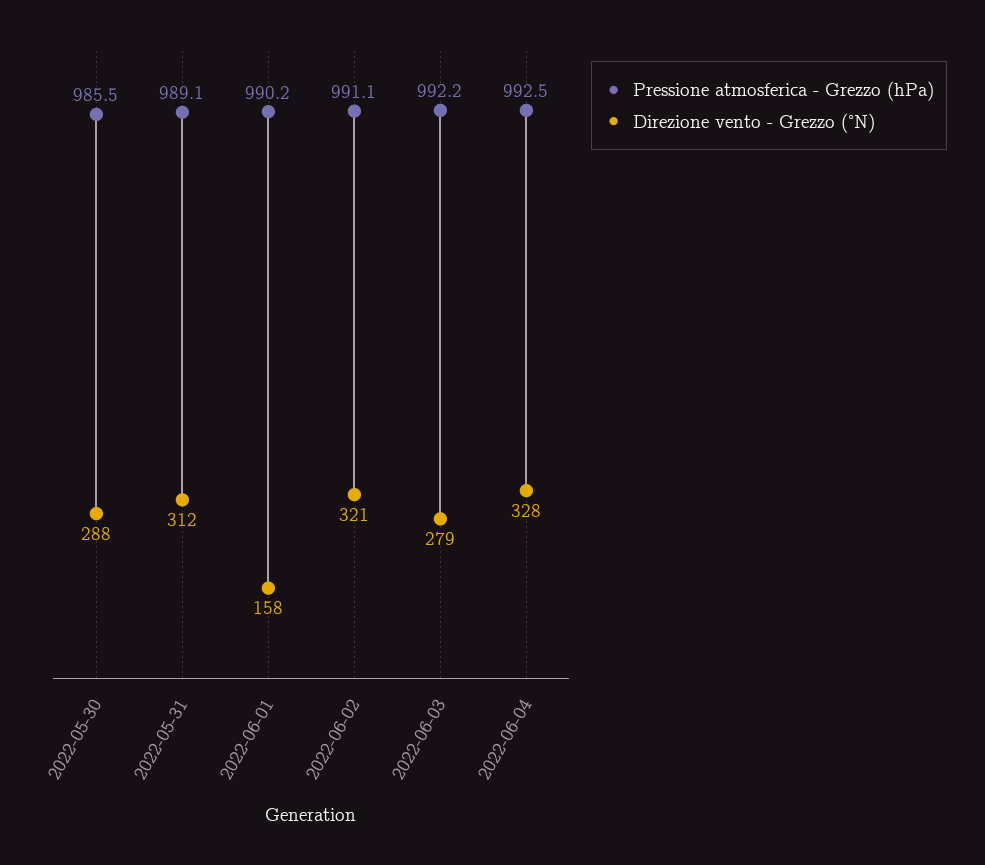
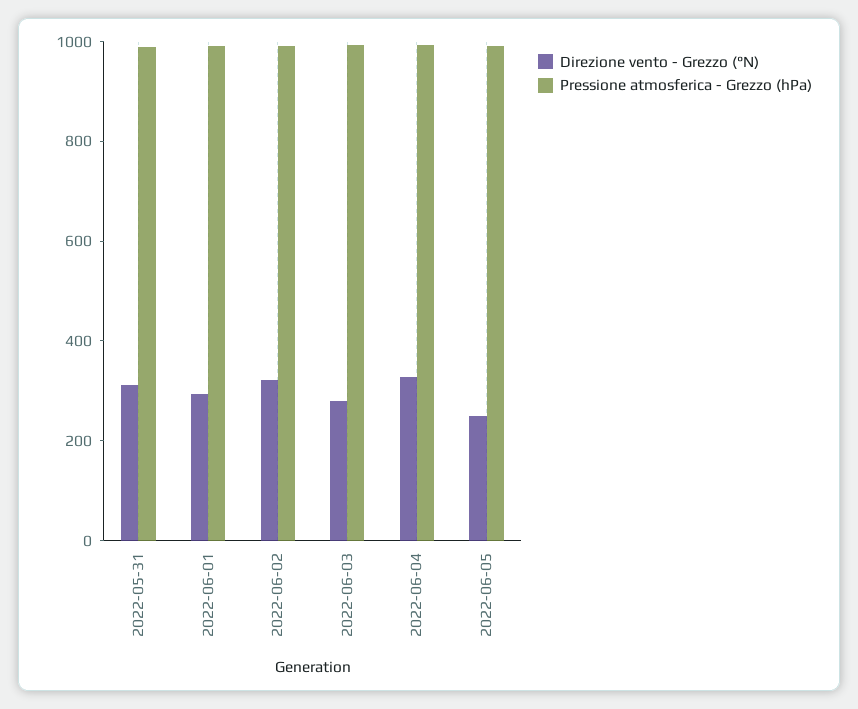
Pressione atmosferica - Grezzo (hPa), 2022-05-30: 985.5 -> none
Direzione vento - Grezzo (°N), 2022-05-30: 288 -> none
Direzione vento - Grezzo (°N), 2022-06-01: 158 -> 300
Direzione vento - Grezzo (°N), 2022-06-05: none -> 250
Pressione atmosferica - Grezzo (hPa), 2022-06-05: none -> 1000

